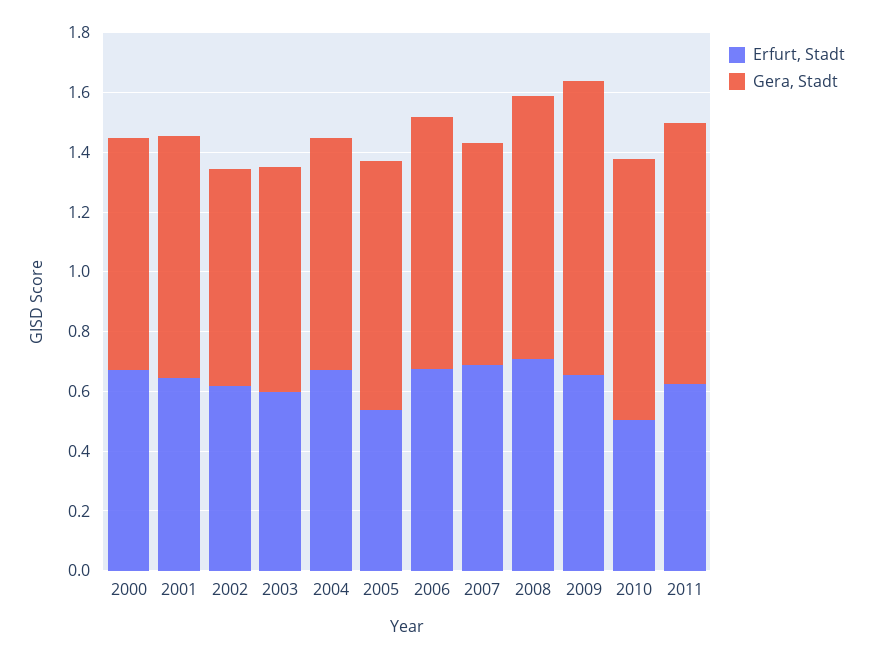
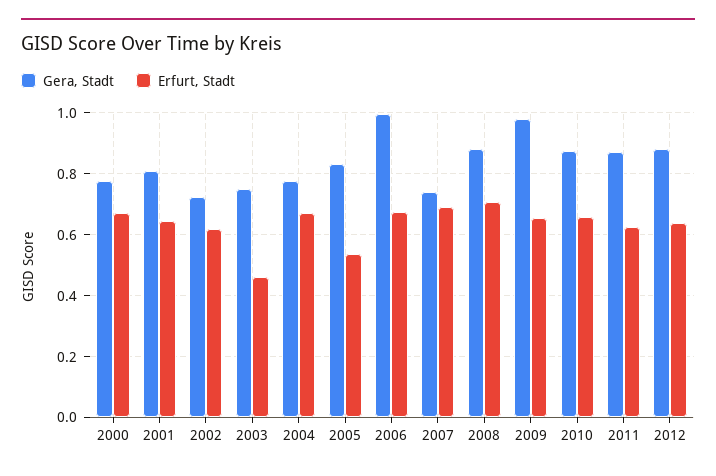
Erfurt, Stadt, 2003: 0.6 -> 0.46
Gera, Stadt, 2006: 0.85 -> 1
Erfurt, Stadt, 2010: 0.5 -> 0.66
Gera, Stadt, 2012: none -> 0.88
Erfurt, Stadt, 2012: none -> 0.64

